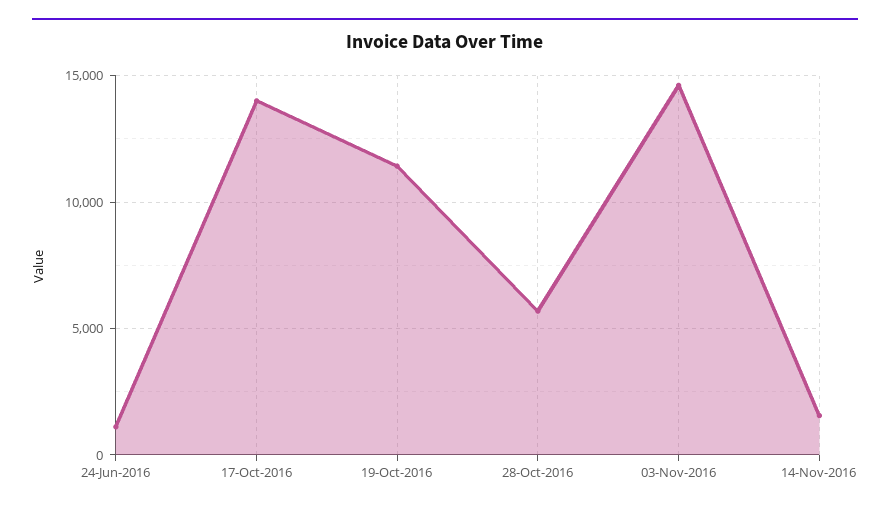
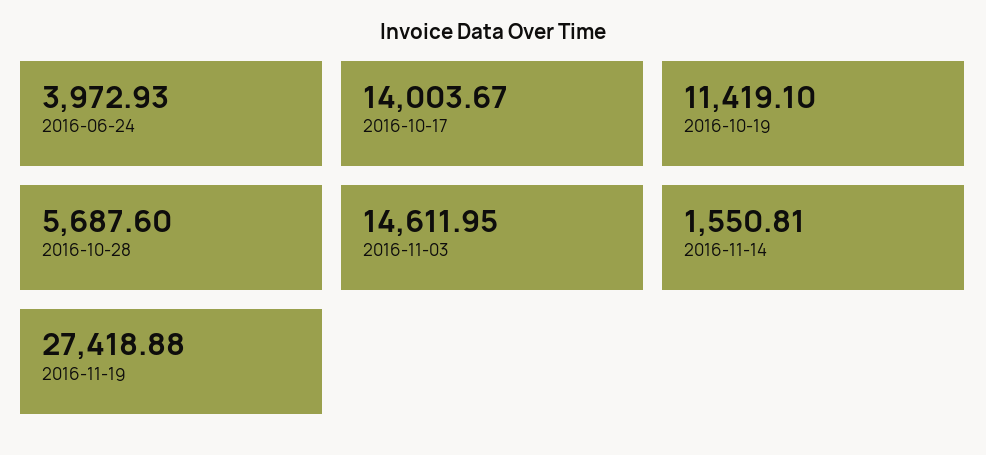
24-Jun-2016: 1000 -> 3972.93
2016-11-19: none -> 27418.88

